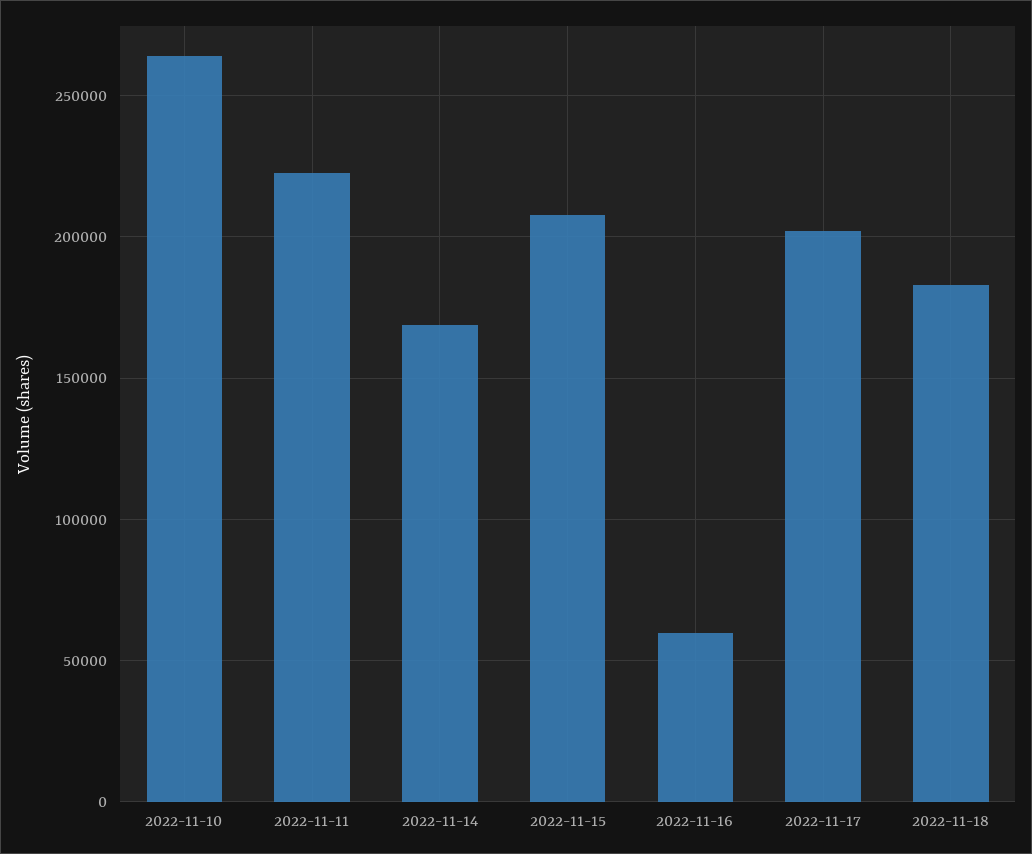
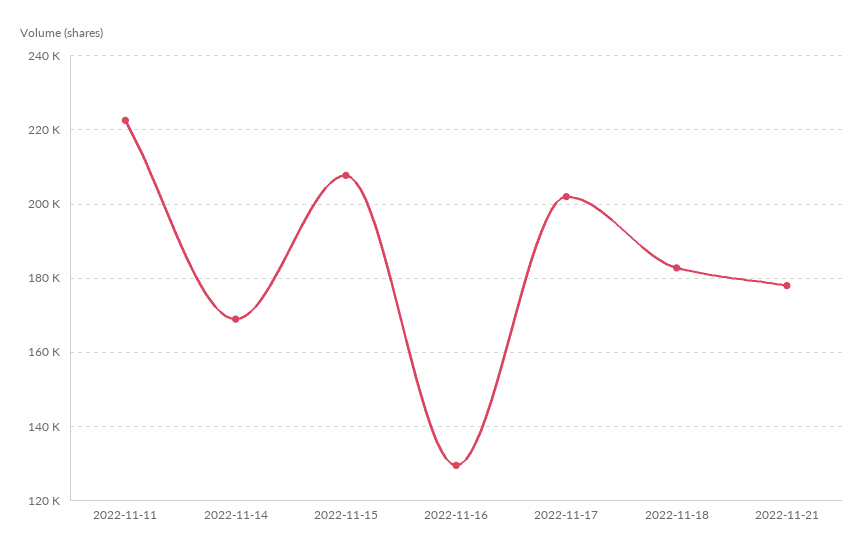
2022-11-10: 265000 -> none
2022-11-16: 60000 -> 130000
2022-11-21: none -> 178000

